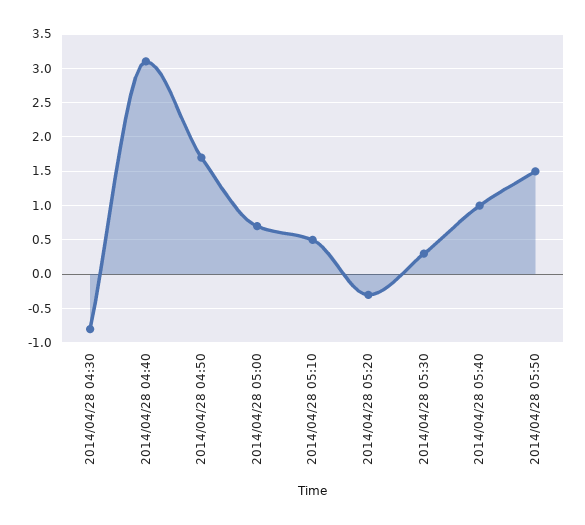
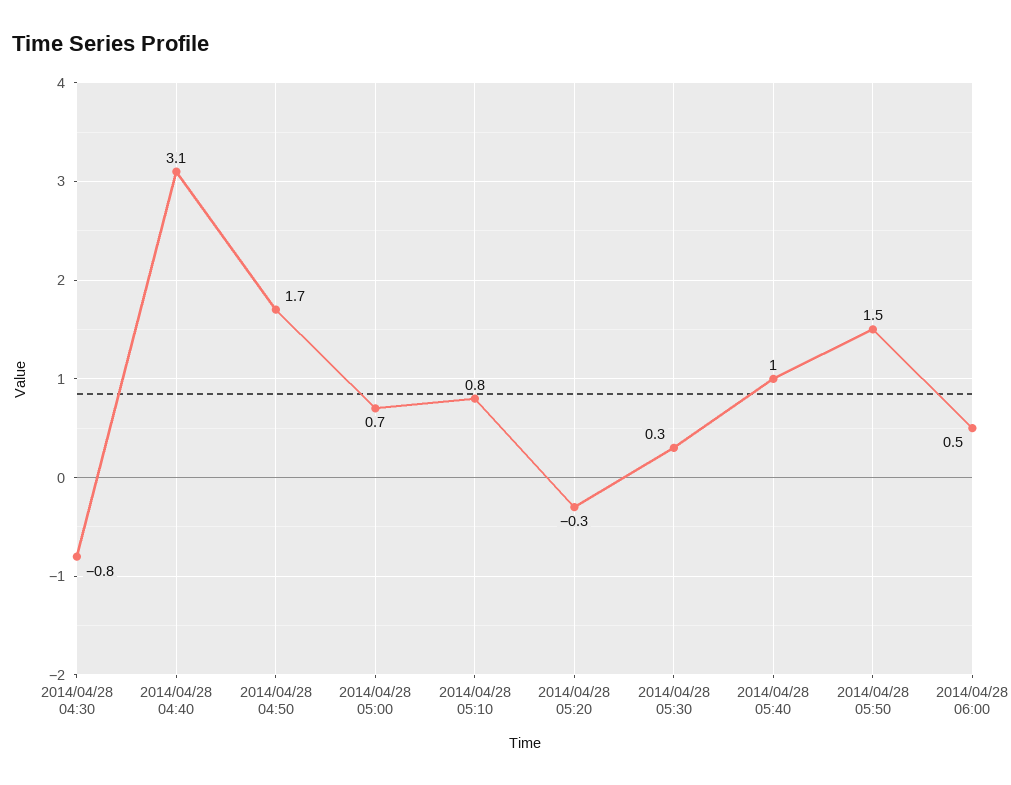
2014/04/28 05:10: 0.5 -> 0.8
2014/04/28 06:00: none -> 0.5

